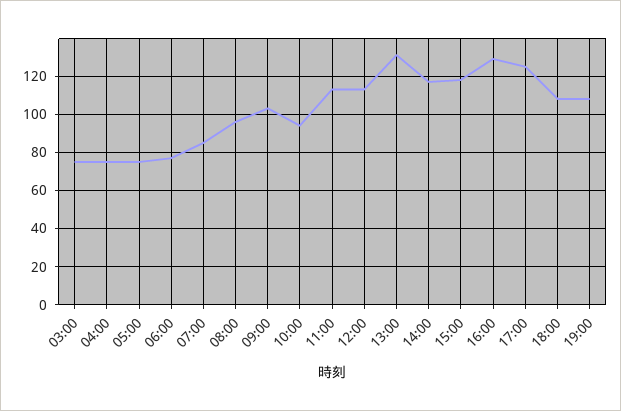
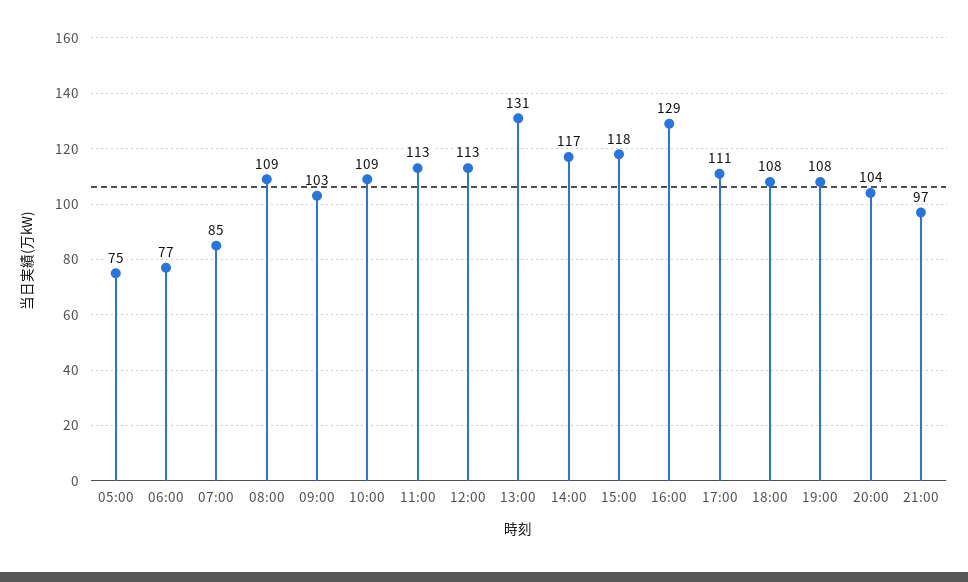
03:00: 75 -> none
04:00: 75 -> none
08:00: 95 -> 109
10:00: 95 -> 109
17:00: 125 -> 111
20:00: none -> 104
21:00: none -> 97

